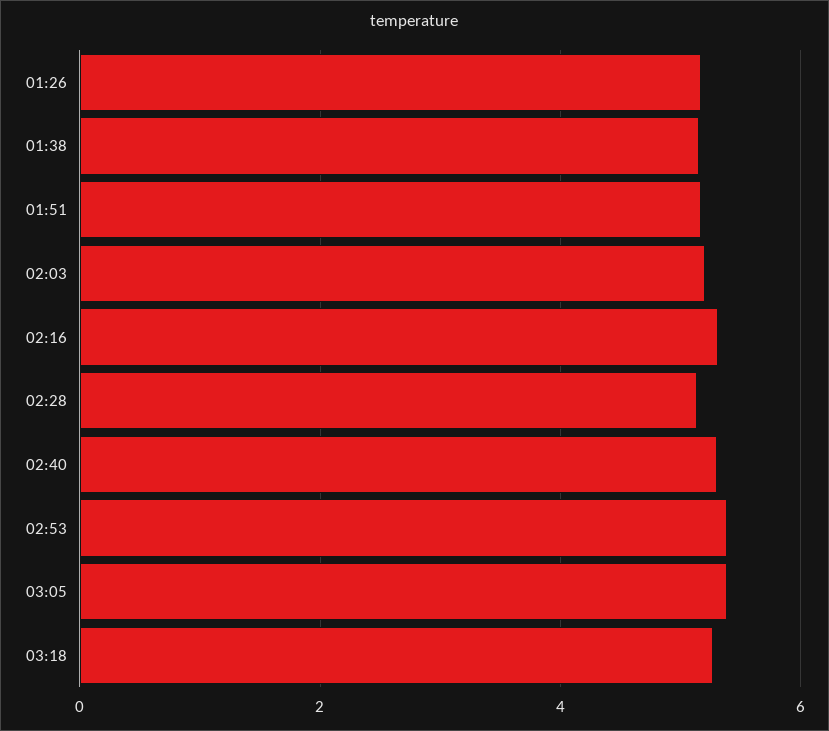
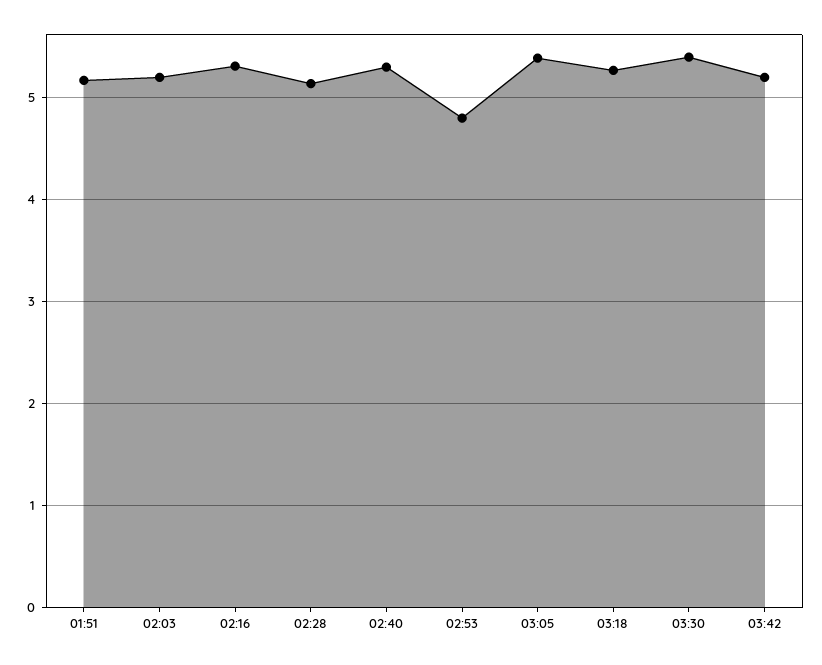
01:26: 5.2 -> none
01:38: 5.2 -> none
02:53: 5.4 -> 4.8
03:30: none -> 5.4
03:42: none -> 5.2

